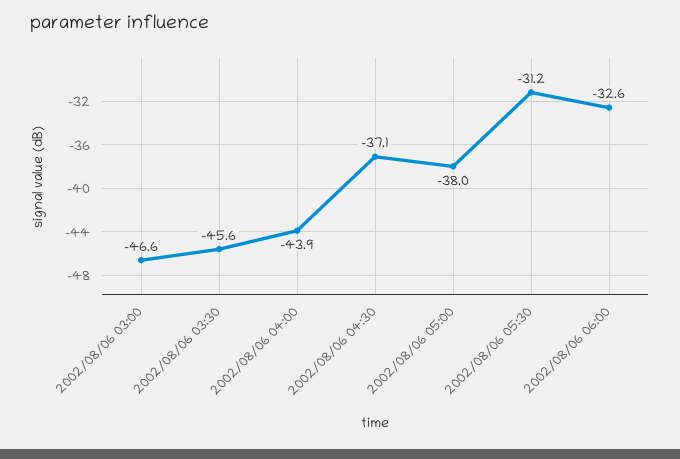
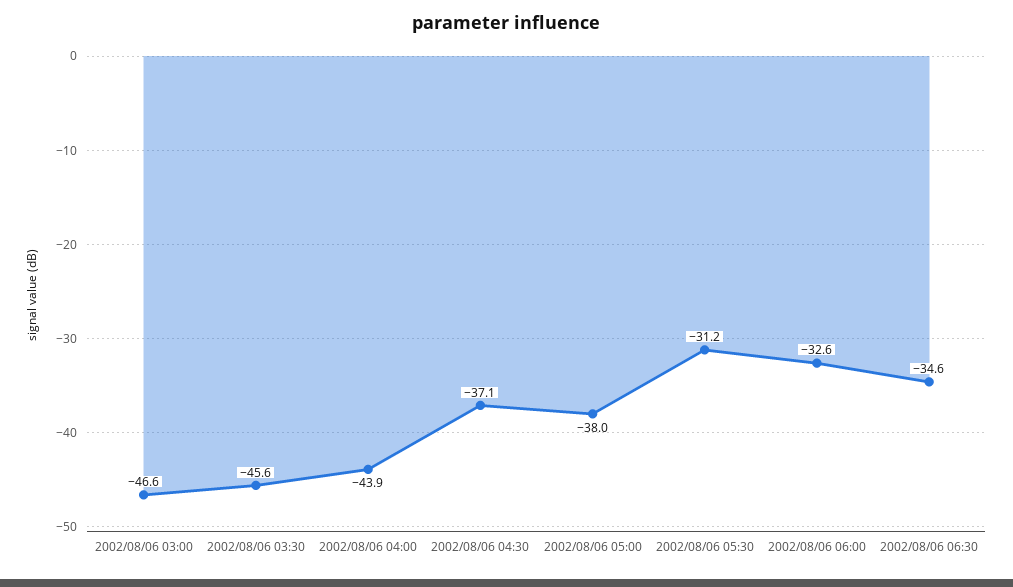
2002/08/06 06:30: none -> -34.6

